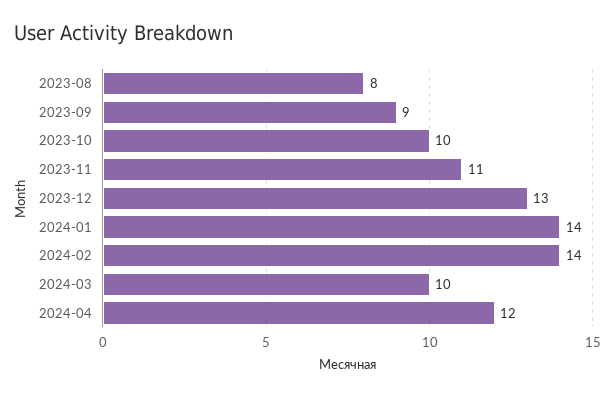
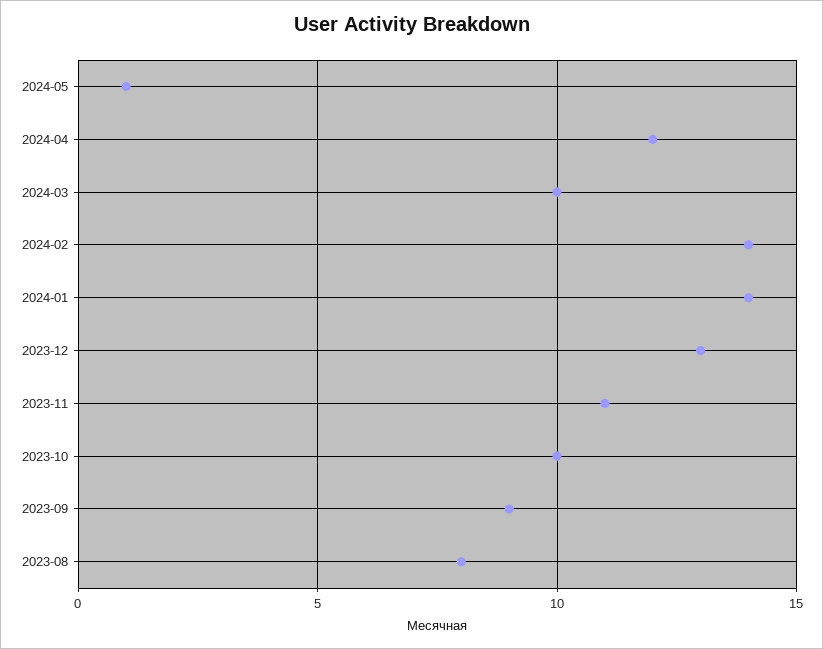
2024-05: none -> 1

